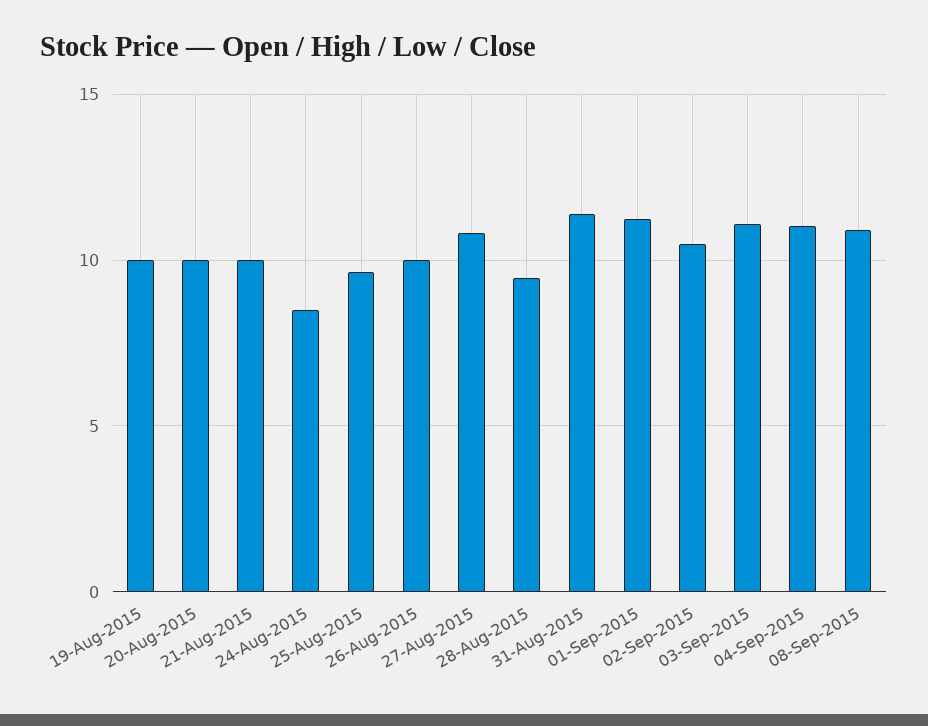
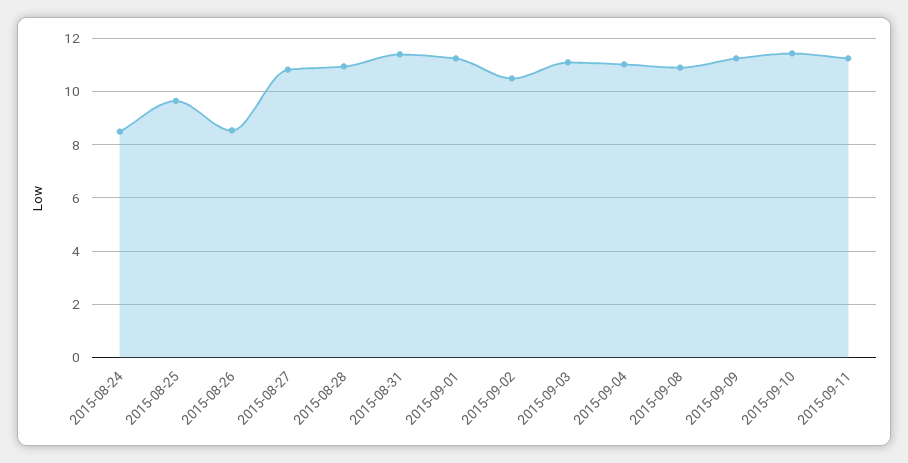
19-Aug-2015: 10 -> none
20-Aug-2015: 10 -> none
21-Aug-2015: 10 -> none
26-Aug-2015: 10 -> 8.5
28-Aug-2015: 9.5 -> 11
2015-09-09: none -> 11.25
2015-09-10: none -> 11.5
2015-09-11: none -> 11.25

